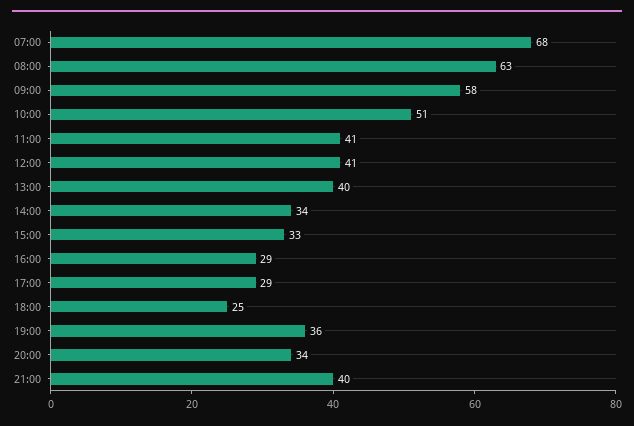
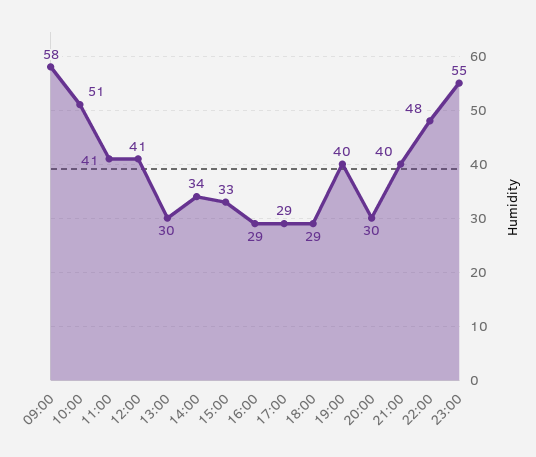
07:00: 68 -> none
08:00: 63 -> none
13:00: 40 -> 30
18:00: 25 -> 29
19:00: 36 -> 40
20:00: 34 -> 30
22:00: none -> 48
23:00: none -> 55

